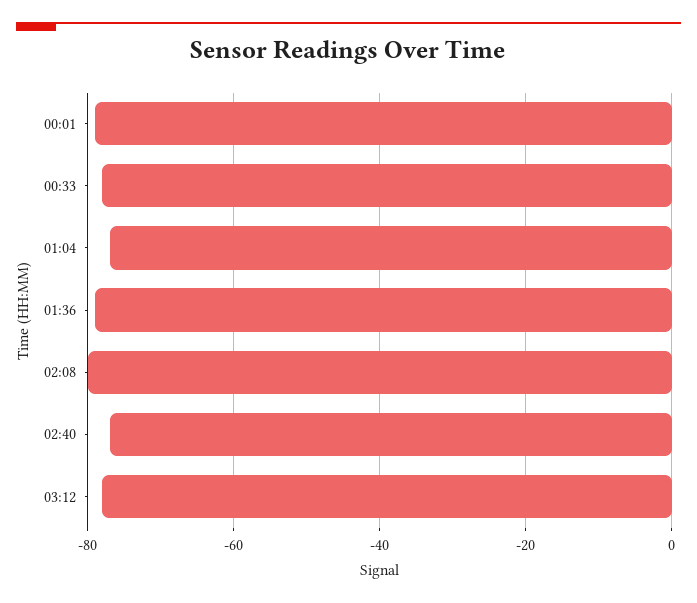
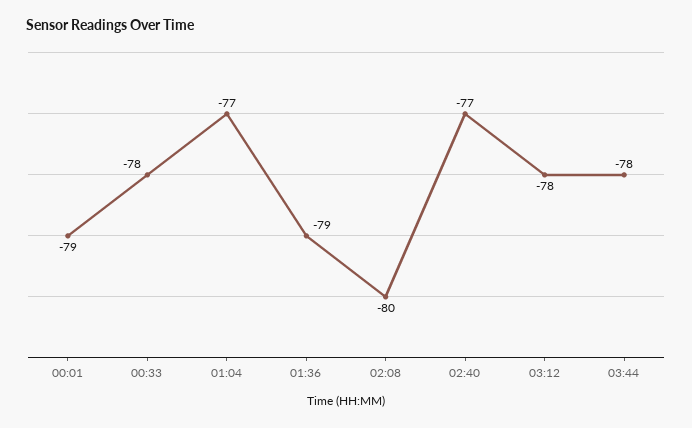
03:44: none -> -78

